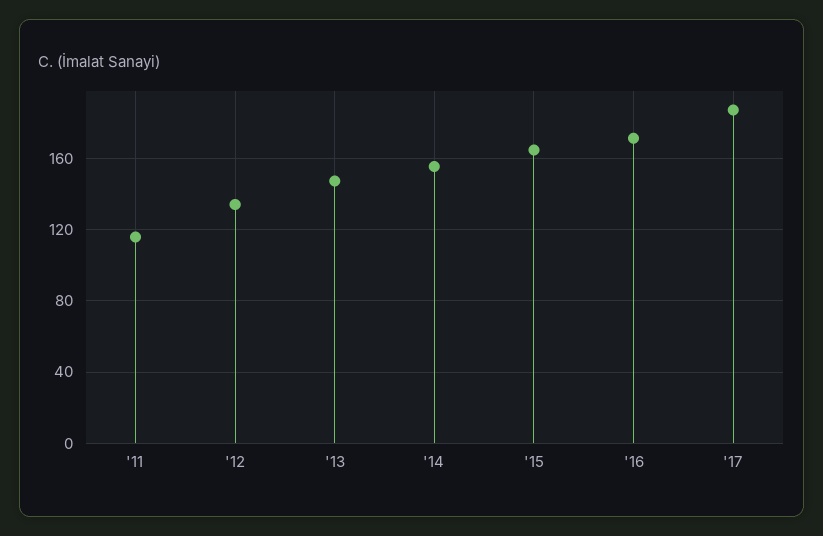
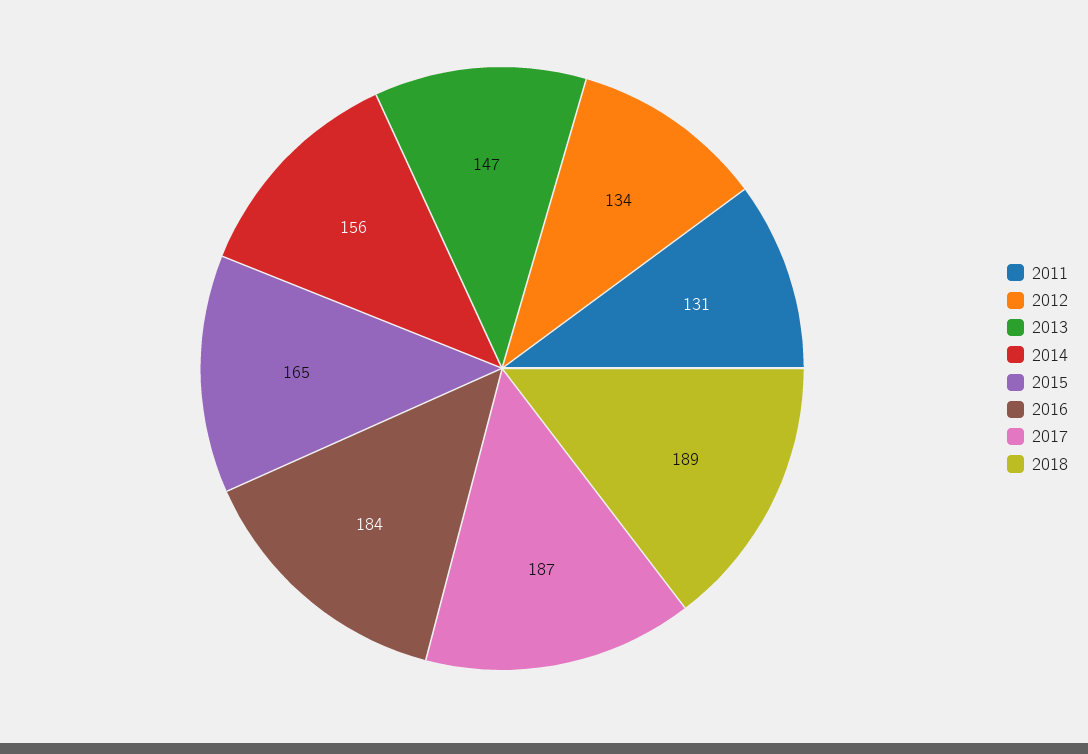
'11: 115 -> 131
'16: 170 -> 184
2018: none -> 189

